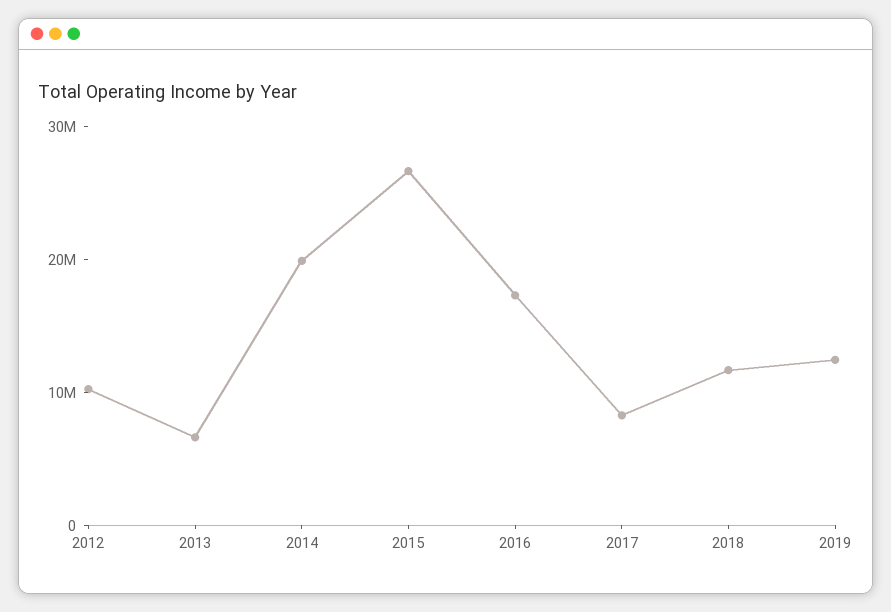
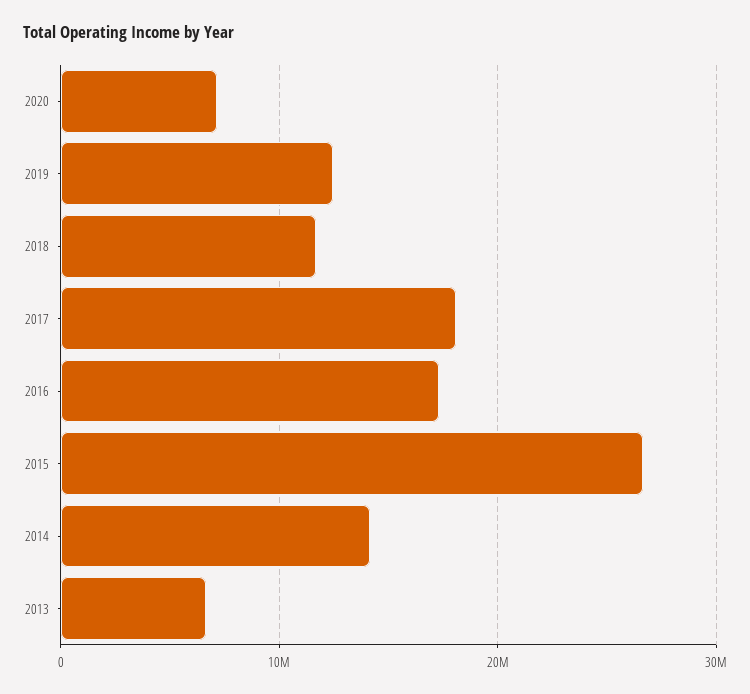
2012: 10000000 -> none
2014: 20000000 -> 14000000
2017: 8000000 -> 18000000
2020: none -> 7000000

